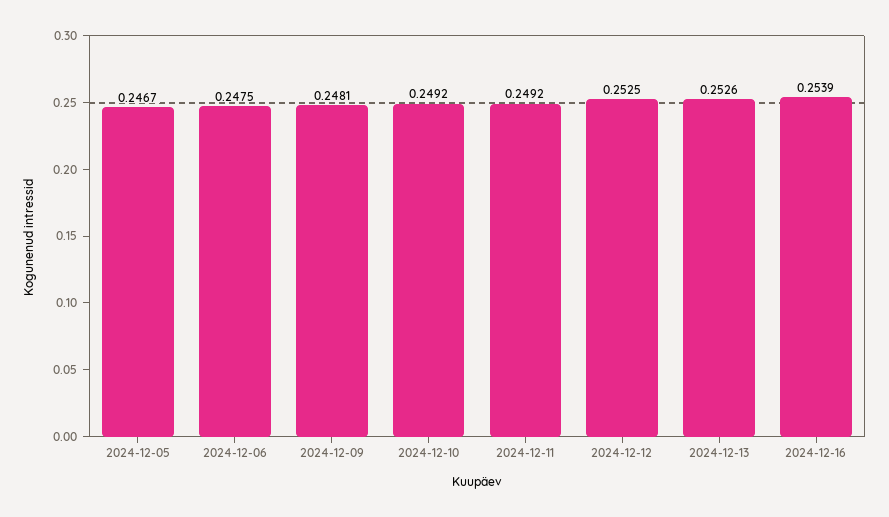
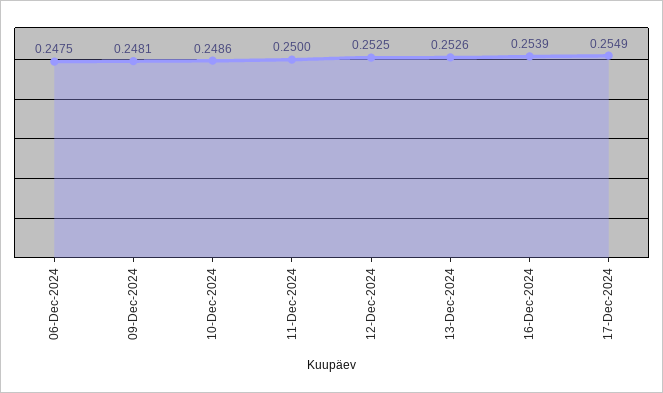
2024-12-05: 0.2467 -> none
2024-12-10: 0.2492 -> 0.2486
2024-12-11: 0.2492 -> 0.25
17-Dec-2024: none -> 0.2549

